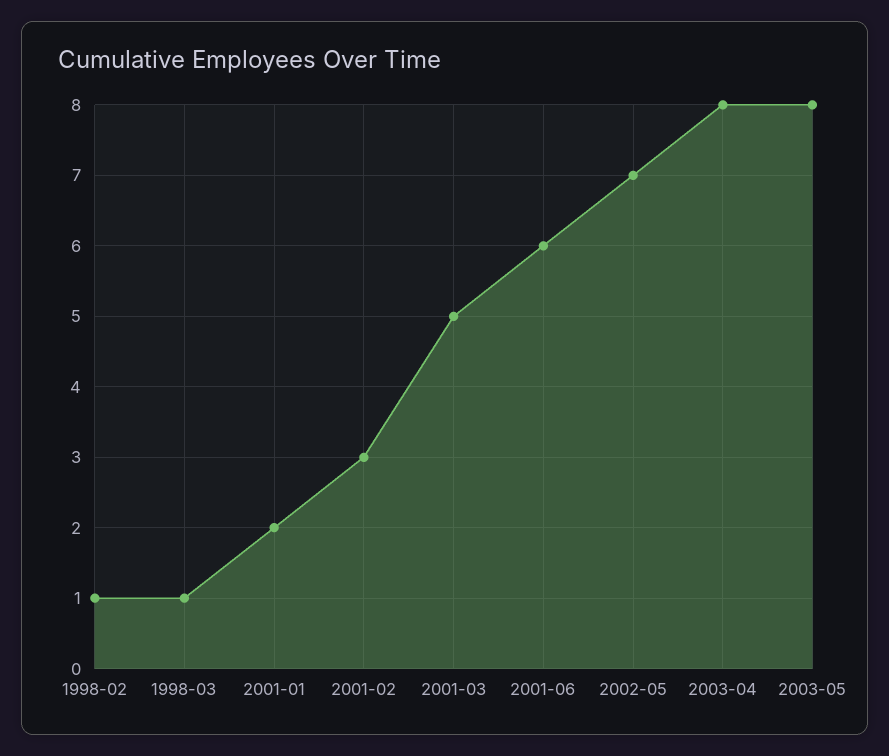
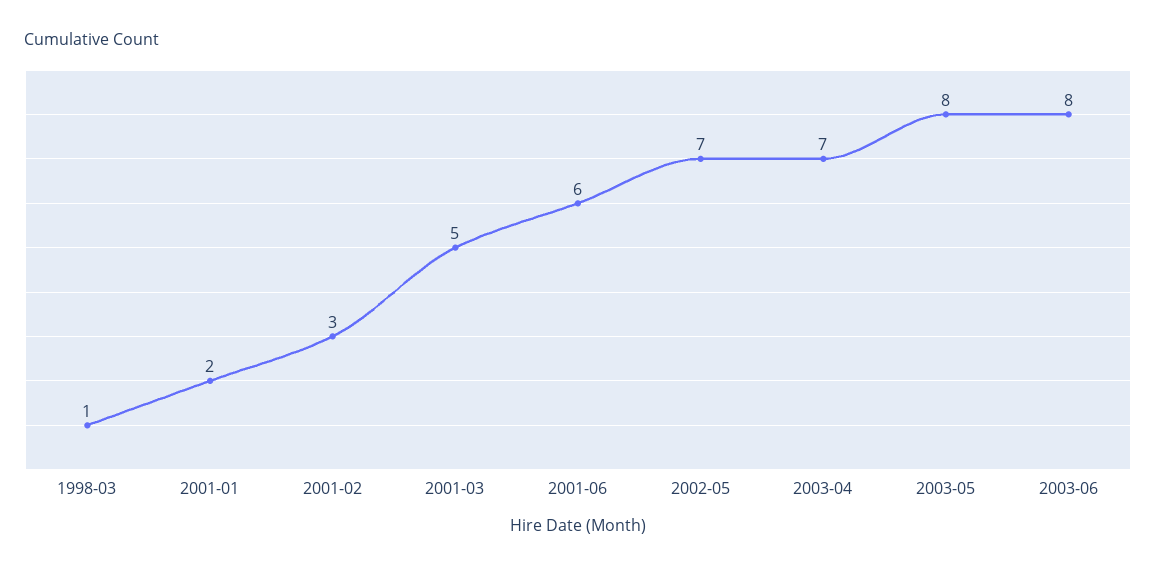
1998-02: 1 -> none
2003-04: 8 -> 7
2003-06: none -> 8

